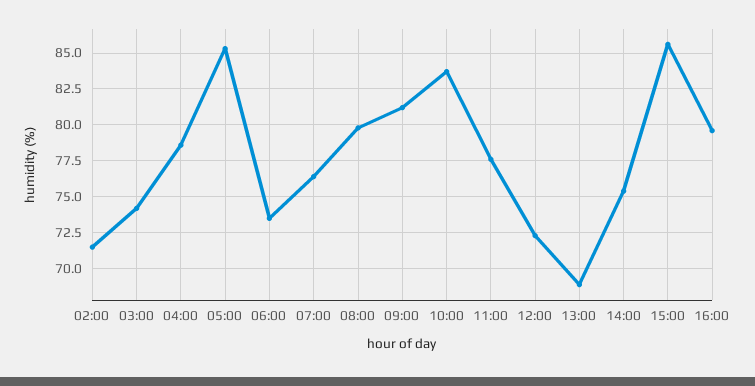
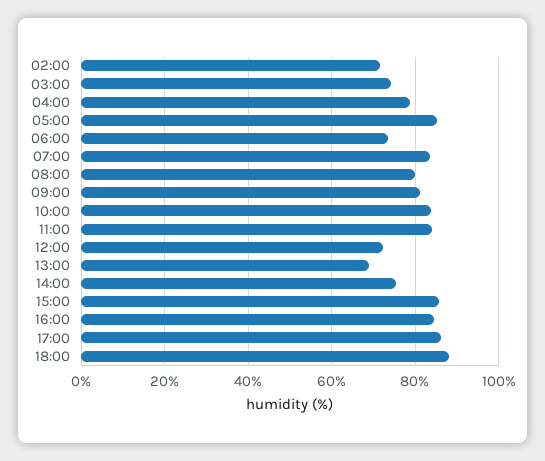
07:00: 76.5 -> 84
11:00: 77.5 -> 84
16:00: 79.5 -> 84
17:00: none -> 86
18:00: none -> 88

